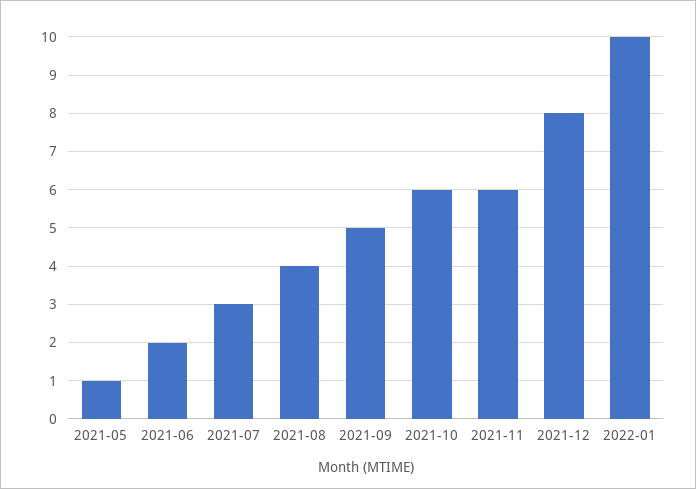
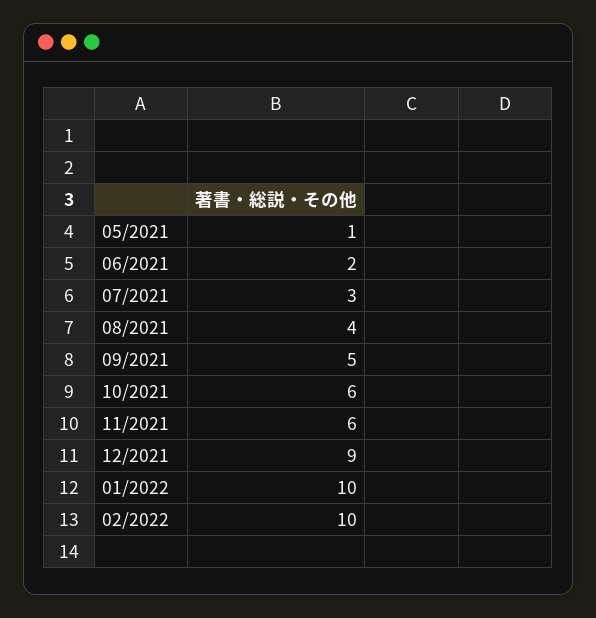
2021-12: 8 -> 9
02/2022: none -> 10

